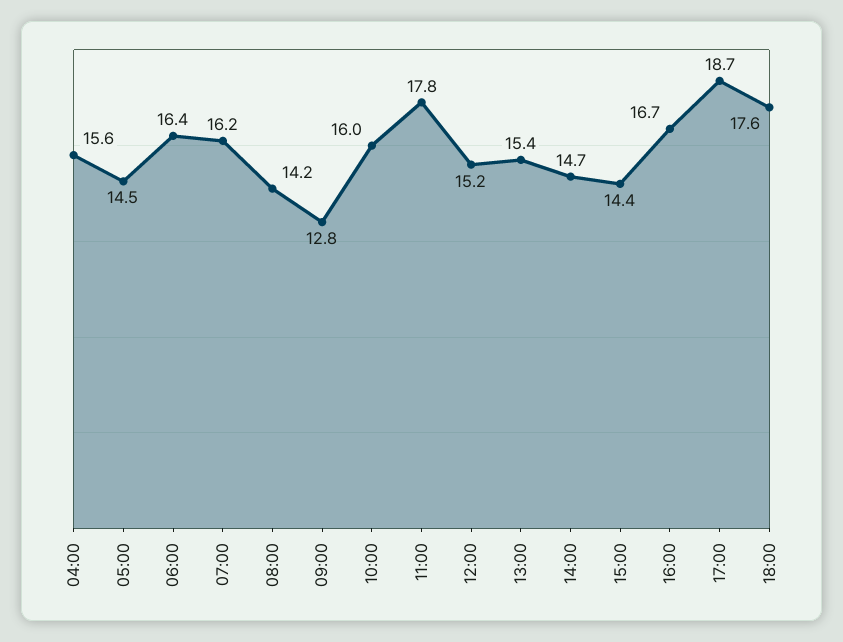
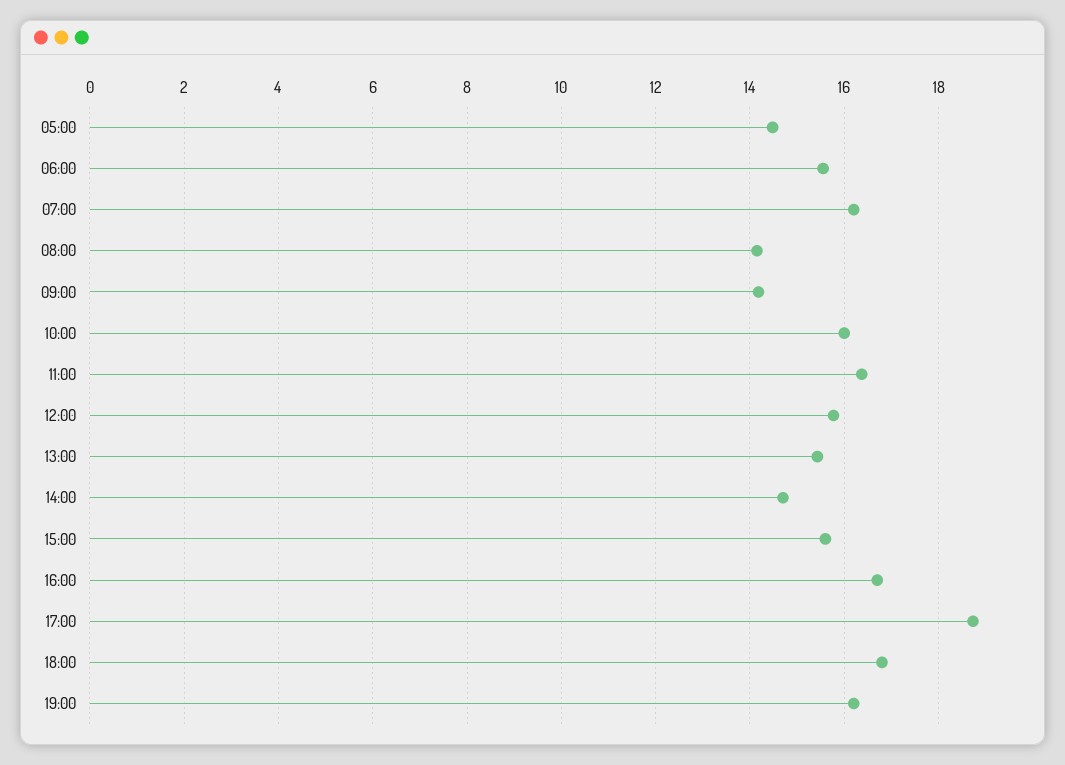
04:00: 15.6 -> none
06:00: 16.4 -> 15.6
09:00: 12.8 -> 14.2
11:00: 17.8 -> 16.4
12:00: 15.2 -> 15.8
15:00: 14.4 -> 15.6
18:00: 17.6 -> 16.8
19:00: none -> 16.2

